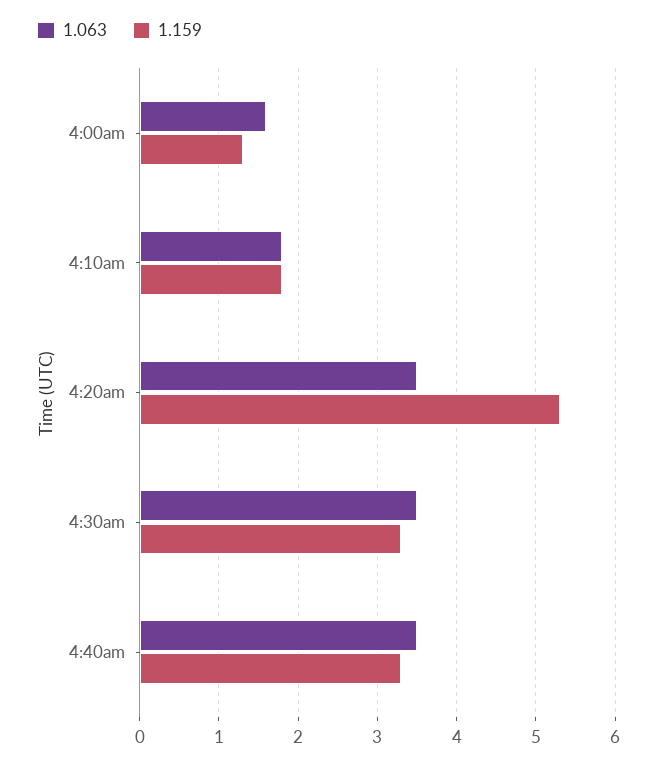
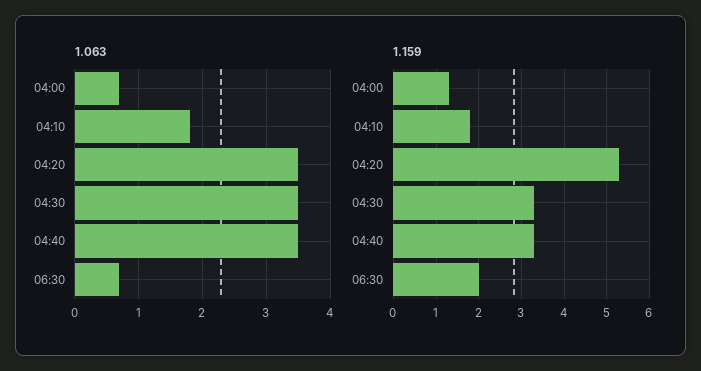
1.063, 4:00am: 1.6 -> 0.7
1.063, 06:30: none -> 0.7
1.159, 06:30: none -> 2

